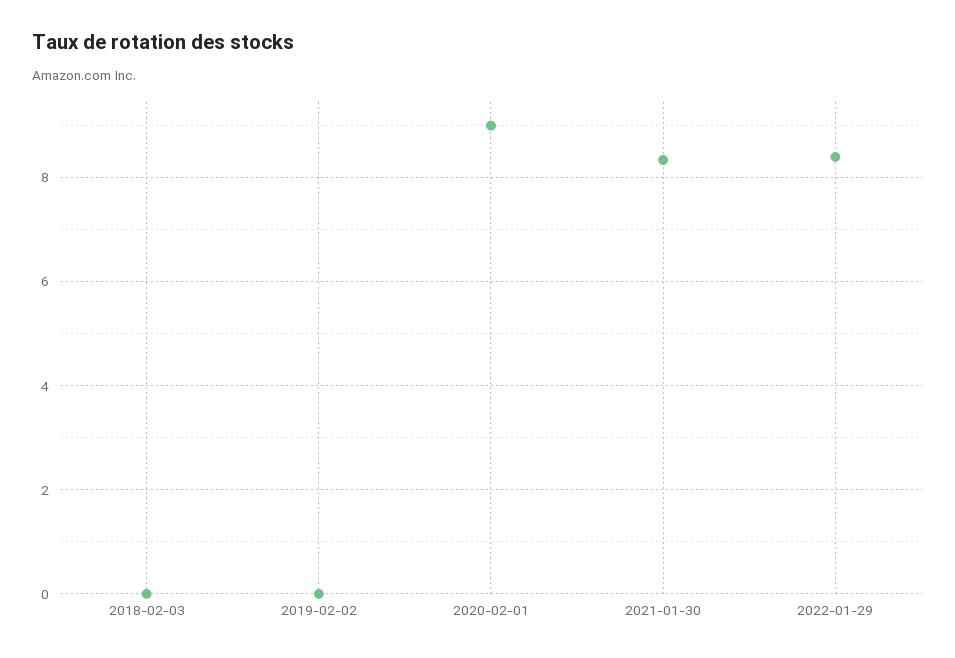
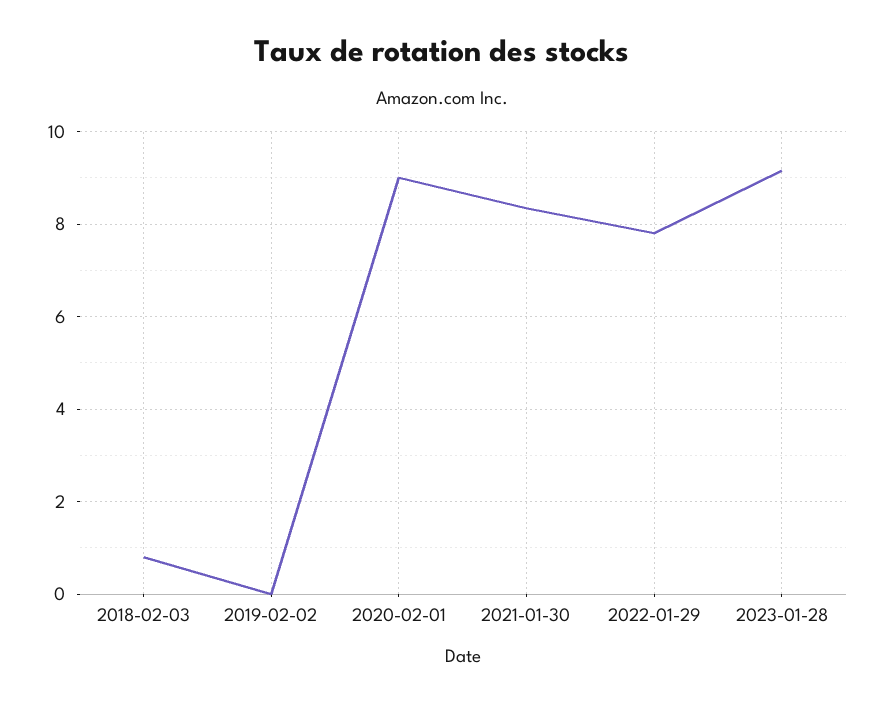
2018-02-03: 0 -> 0.8
2022-01-29: 8.4 -> 7.8
2023-01-28: none -> 9.2

